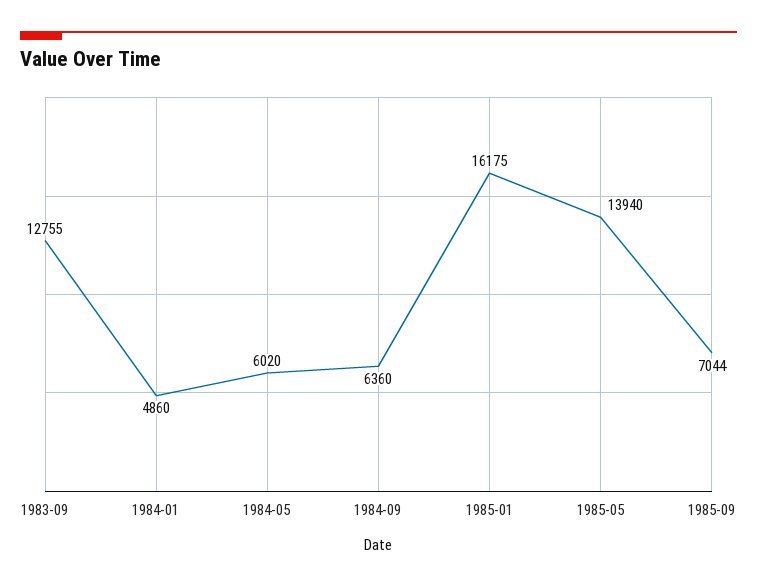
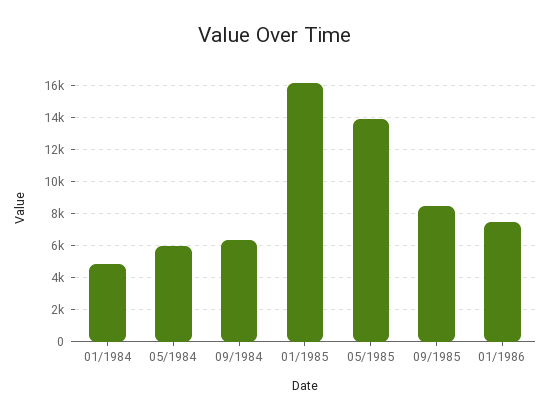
1983-09: 12755 -> none
1985-09: 7044 -> 8500
01/1986: none -> 7500

